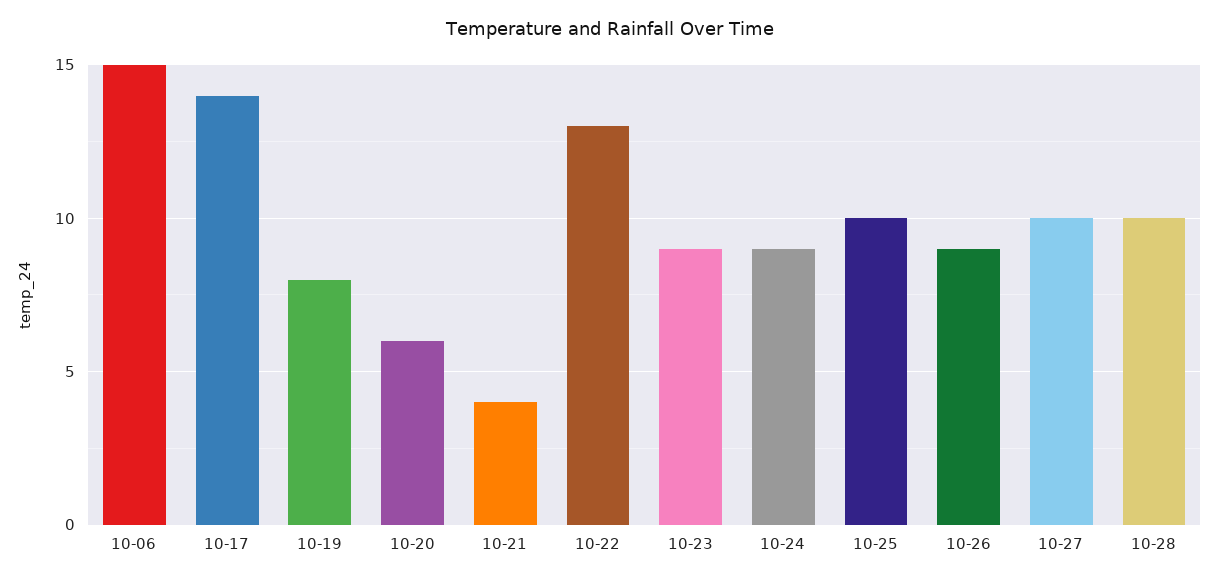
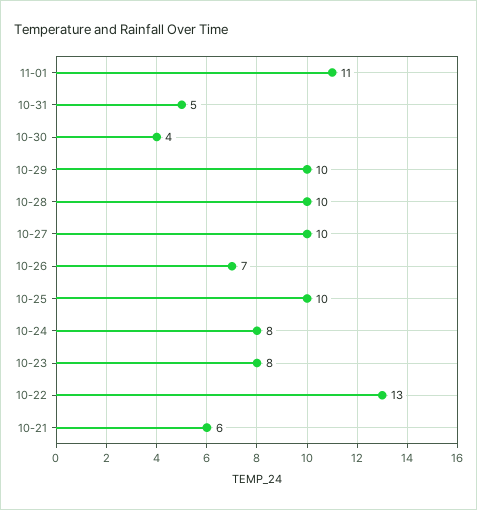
10-06: 15 -> none
10-17: 14 -> none
10-19: 8 -> none
10-20: 6 -> none
10-21: 4 -> 6
10-23: 9 -> 8
10-24: 9 -> 8
10-26: 9 -> 7
11-01: none -> 11
10-31: none -> 5
10-30: none -> 4
10-29: none -> 10

